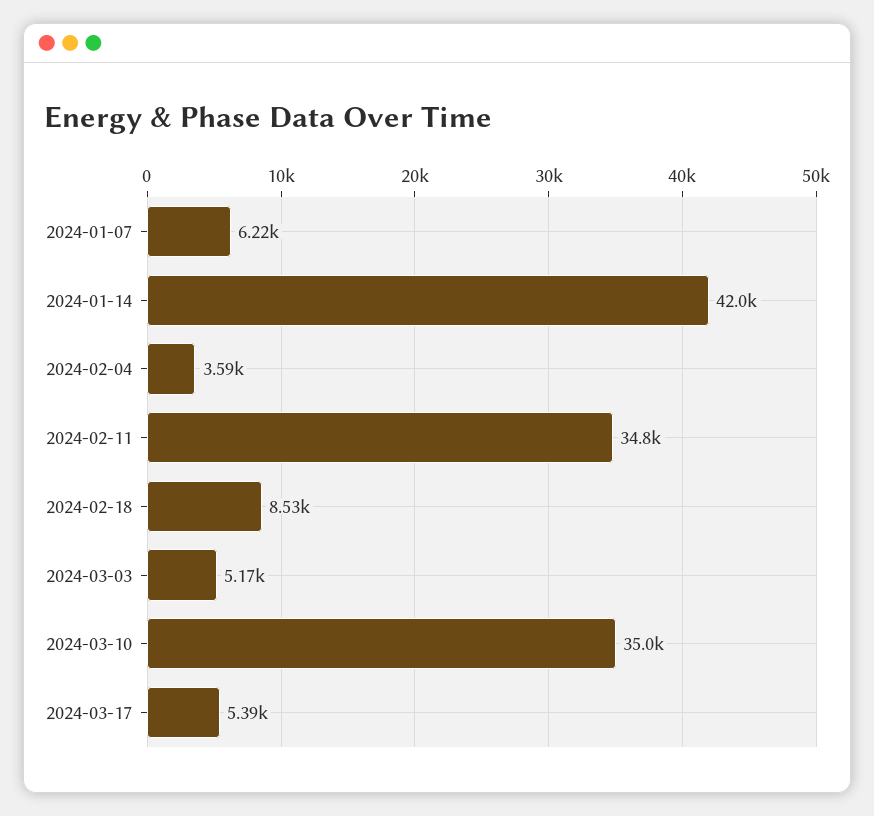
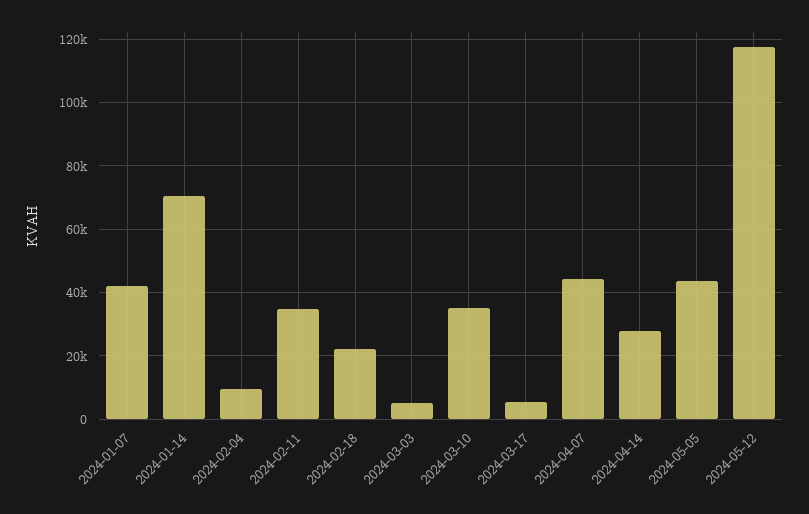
2024-01-07: 6220 -> 42000
2024-01-14: 42000 -> 70000
2024-02-04: 3590 -> 10000
2024-02-18: 8530 -> 22000
2024-04-07: none -> 44000
2024-04-14: none -> 28000
2024-05-05: none -> 44000
2024-05-12: none -> 118000

